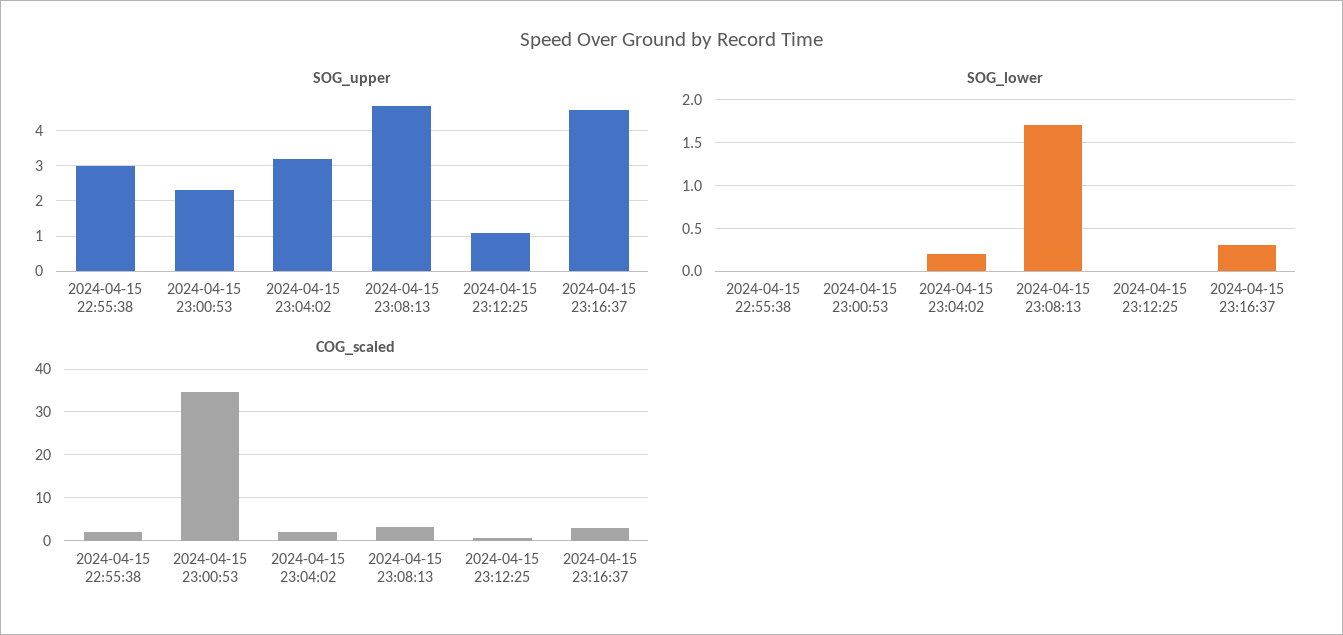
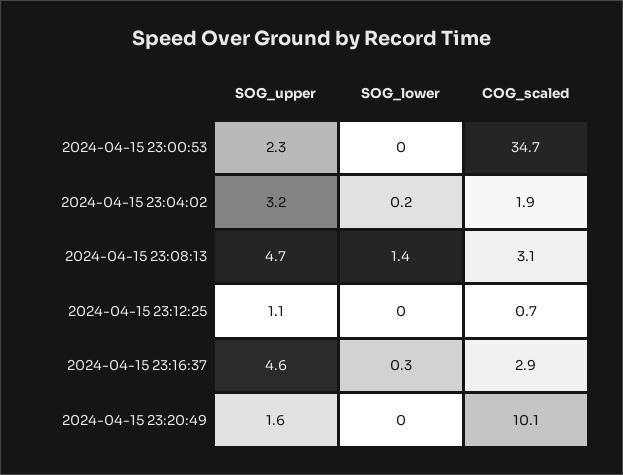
SOG_upper, 2024-04-15 22:55:38: 3 -> none
SOG_lower, 2024-04-15 22:55:38: 0 -> none
SOG_lower, 2024-04-15 23:08:13: 1.7 -> 1.4
COG_scaled, 2024-04-15 22:55:38: 2 -> none
SOG_upper, 2024-04-15 23:20:49: none -> 1.6
SOG_lower, 2024-04-15 23:20:49: none -> 0
COG_scaled, 2024-04-15 23:20:49: none -> 10.1

